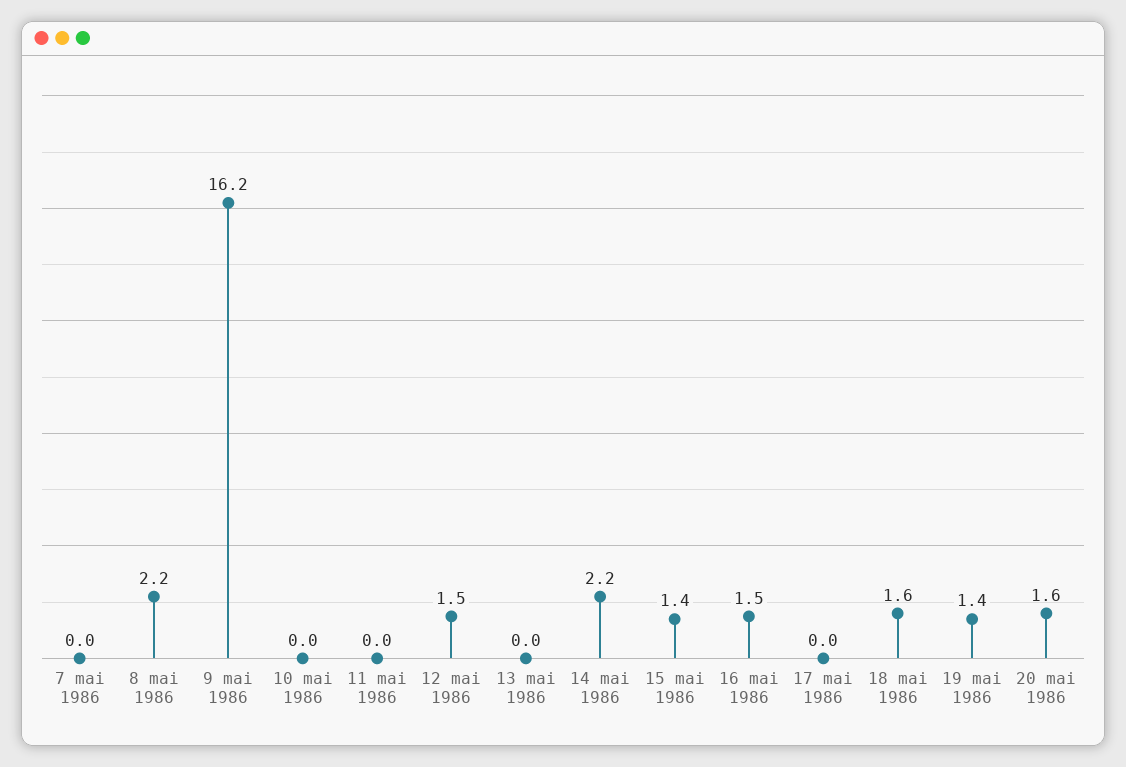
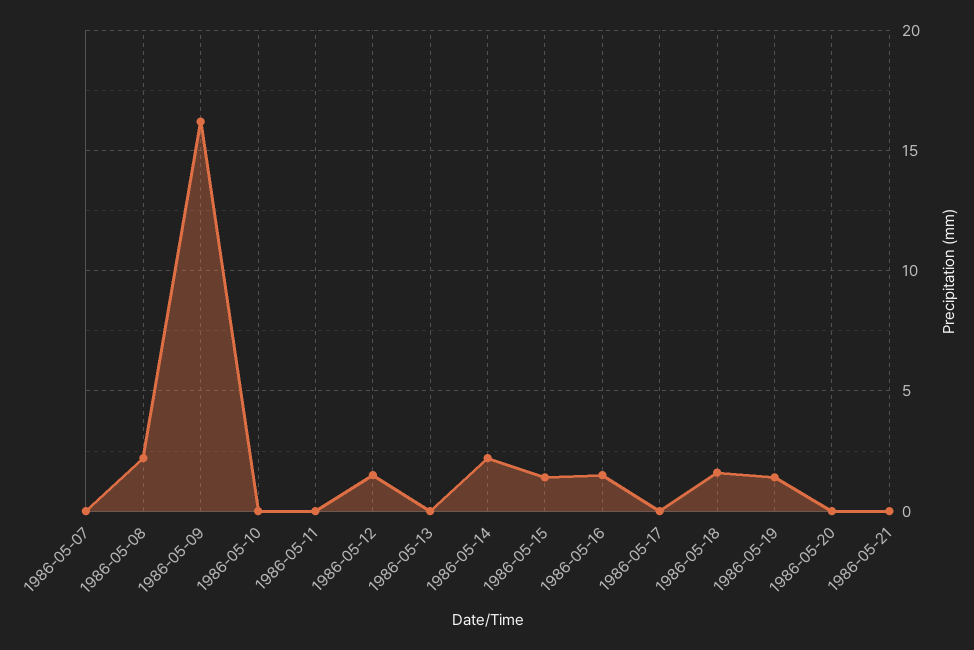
20 mai 1986: 1.6 -> 0
1986-05-21: none -> 0

